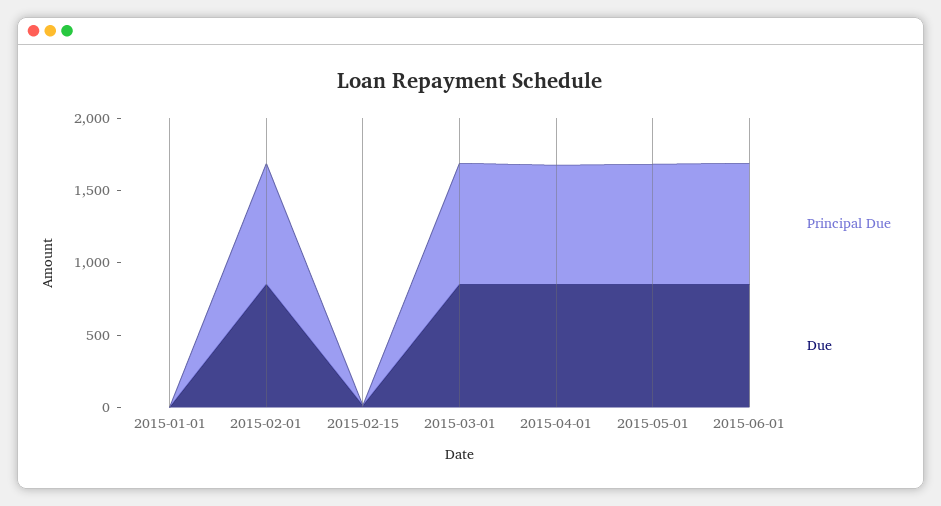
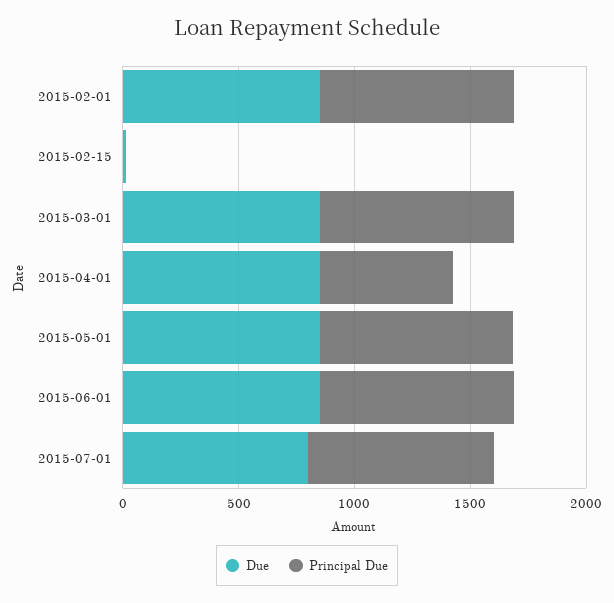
Principal Due, 2015-01-01: 0 -> none
Due, 2015-01-01: 0 -> none
Principal Due, 2015-04-01: 800 -> 600
Due, 2015-07-01: none -> 800
Principal Due, 2015-07-01: none -> 800

